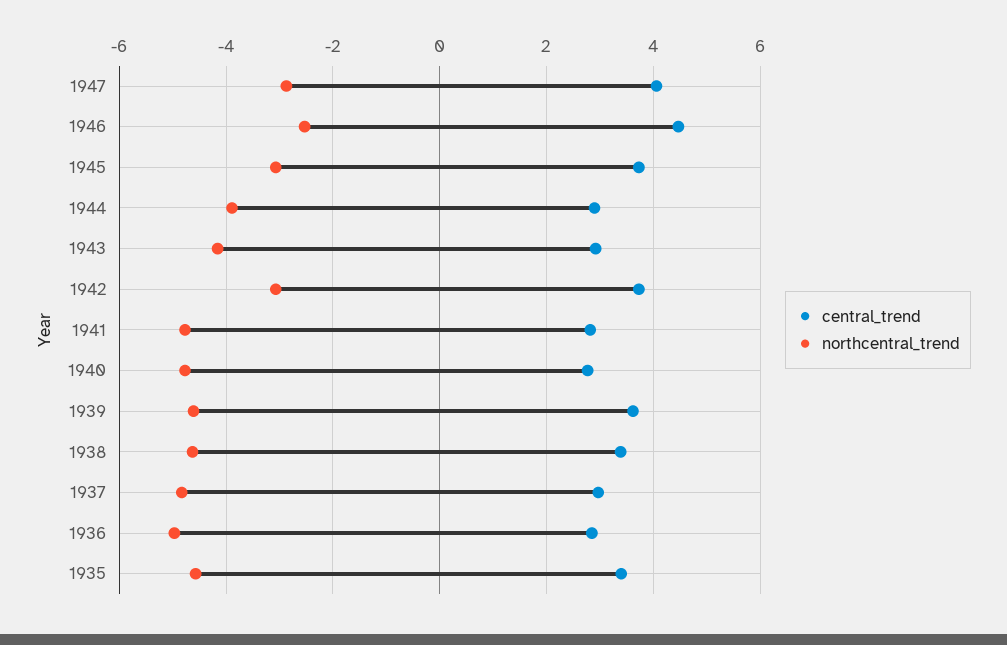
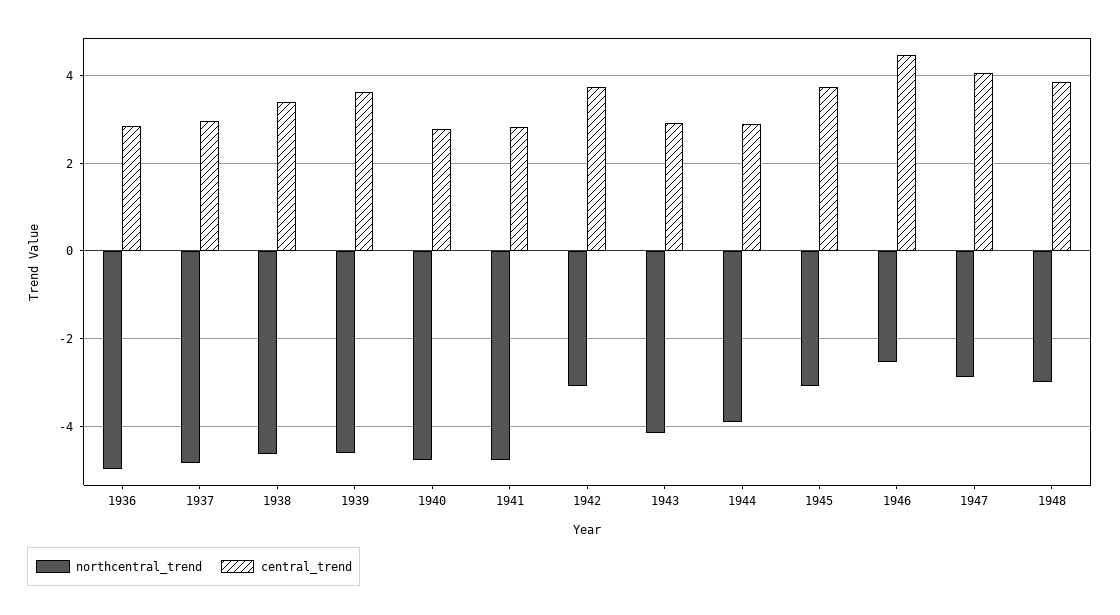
central_trend, 1935: 3.4 -> none
northcentral_trend, 1935: -4.6 -> none
northcentral_trend, 1948: none -> -3
central_trend, 1948: none -> 3.8

